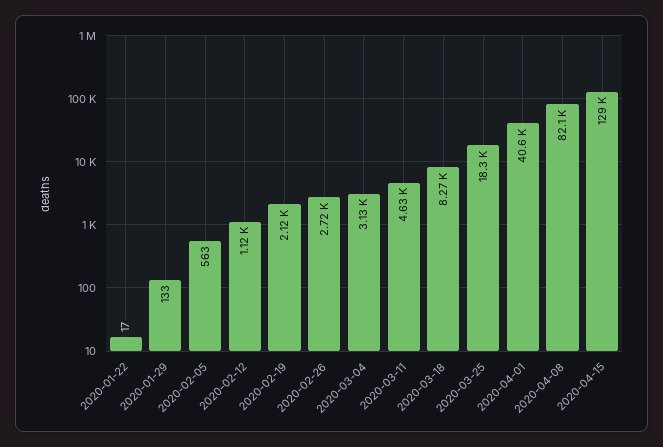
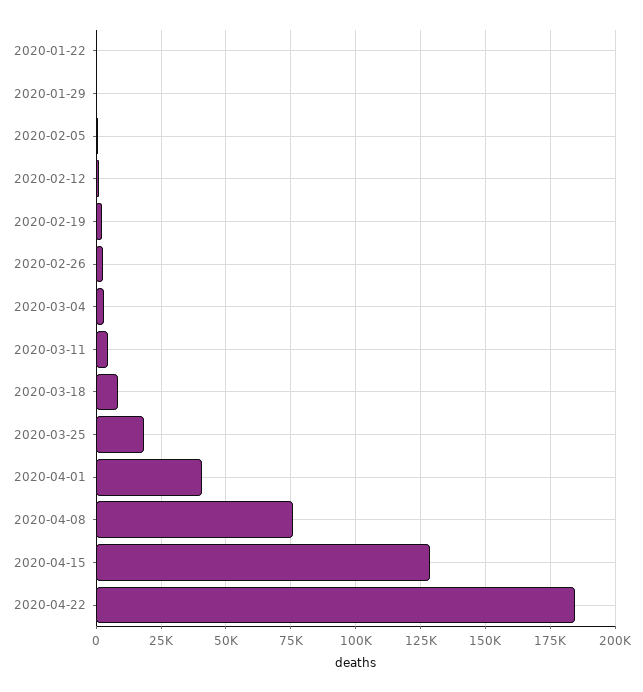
2020-04-08: 82100 -> 75000
2020-04-22: none -> 185000

